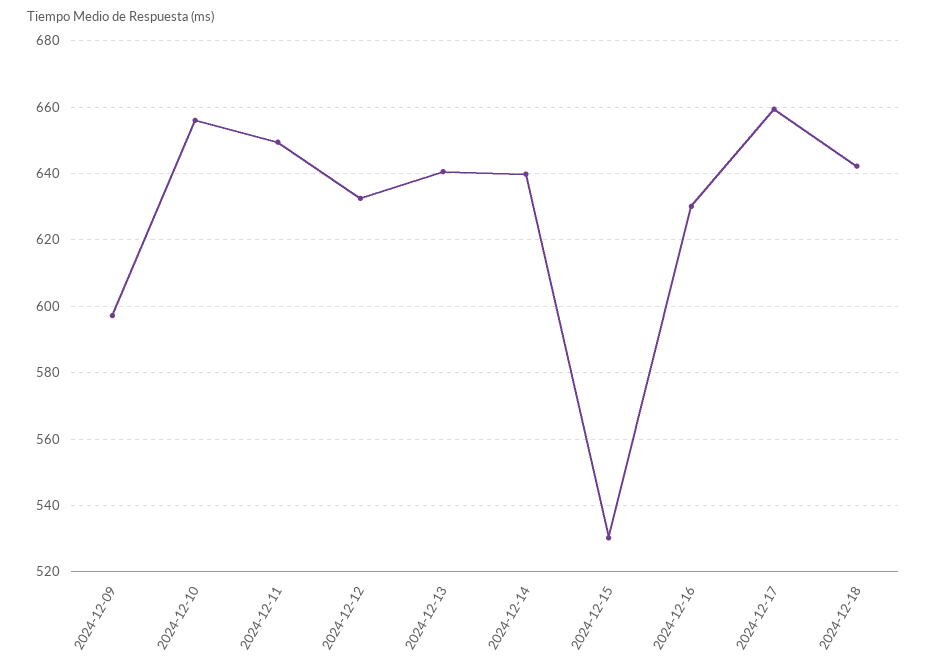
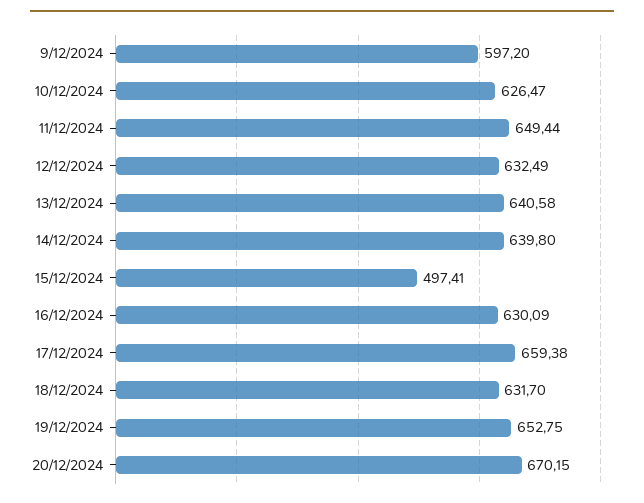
2024-12-10: 656 -> 626.47
2024-12-15: 530 -> 497.41
2024-12-18: 642 -> 631.7
19/12/2024: none -> 652.75
20/12/2024: none -> 670.15

